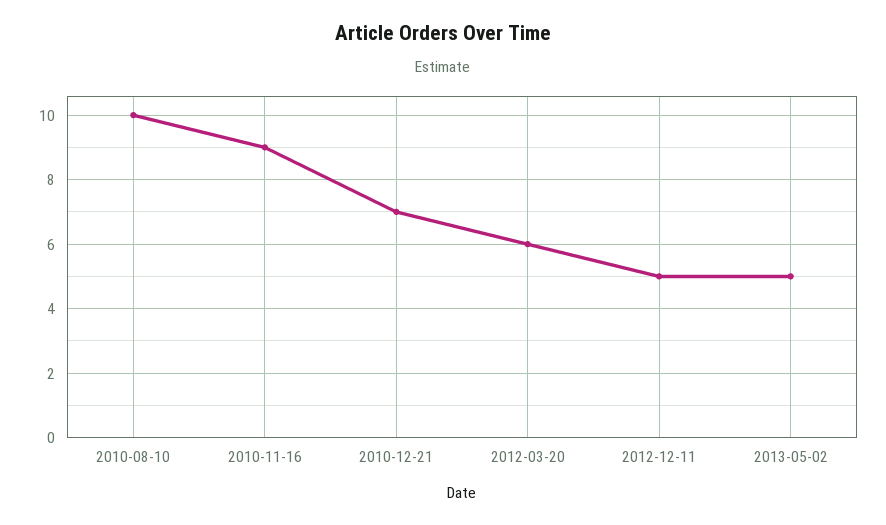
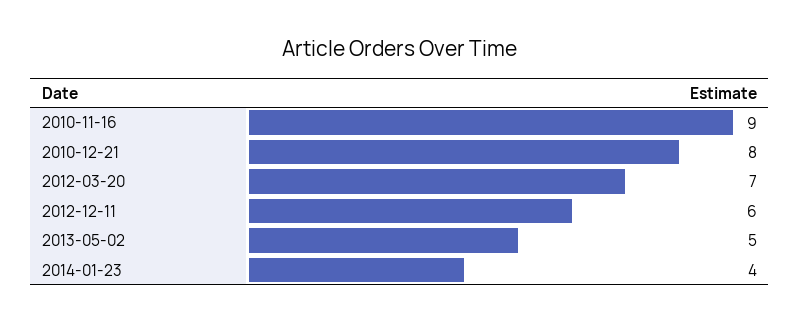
2010-08-10: 10 -> none
2010-12-21: 7 -> 8
2012-03-20: 6 -> 7
2012-12-11: 5 -> 6
2014-01-23: none -> 4

